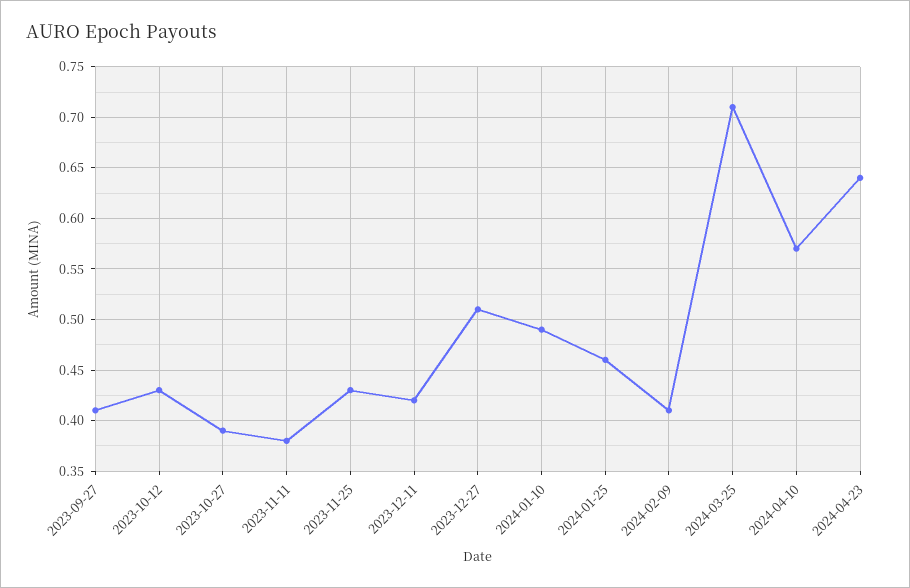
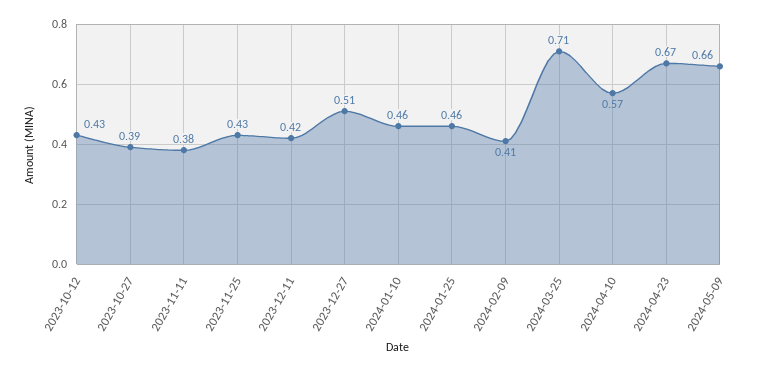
2023-09-27: 0.41 -> none
2024-01-10: 0.49 -> 0.46
2024-04-23: 0.64 -> 0.67
2024-05-09: none -> 0.66

